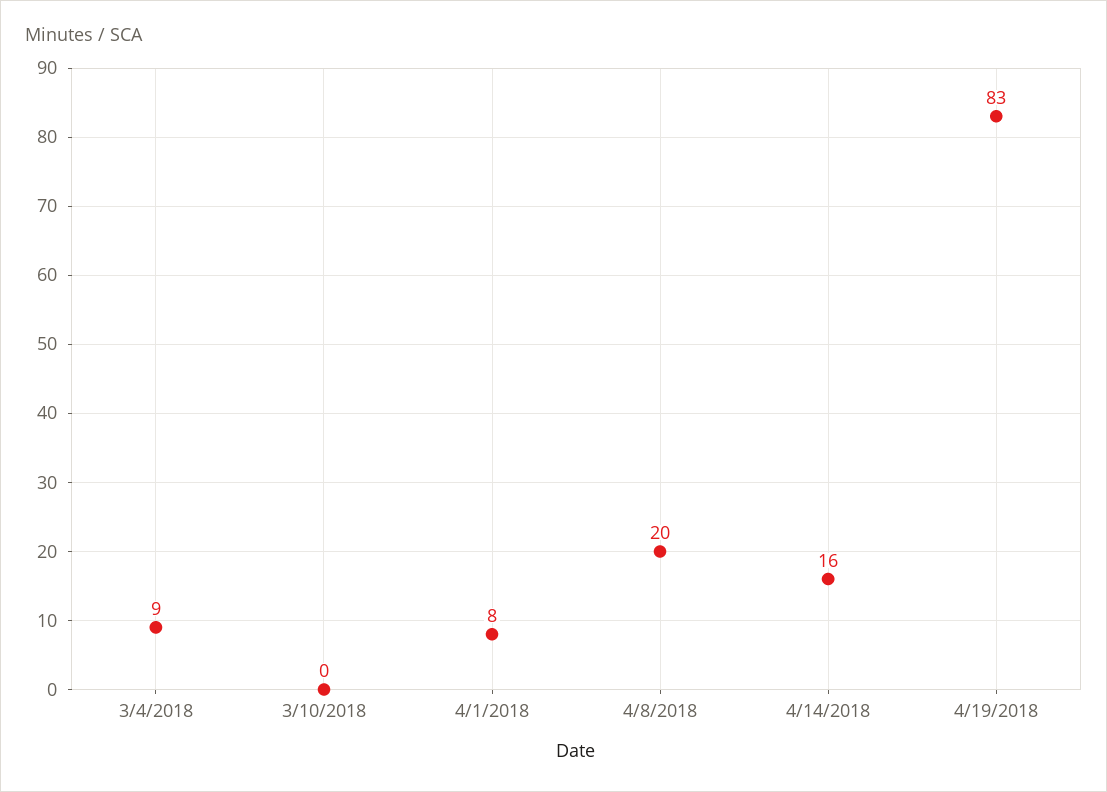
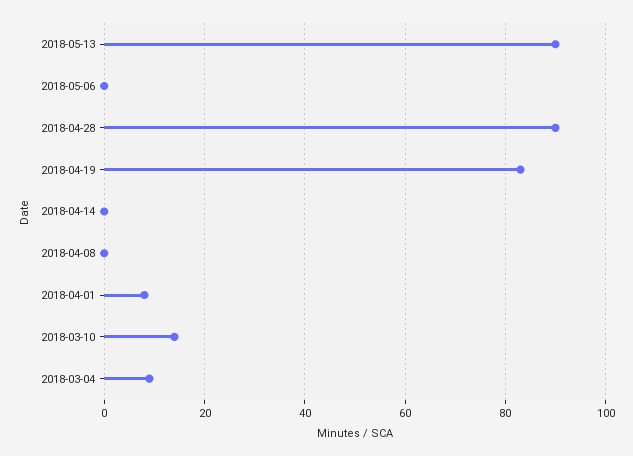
3/10/2018: 0 -> 15
4/8/2018: 20 -> 0
4/14/2018: 16 -> 0
2018-05-13: none -> 90
2018-05-06: none -> 0
2018-04-28: none -> 90

